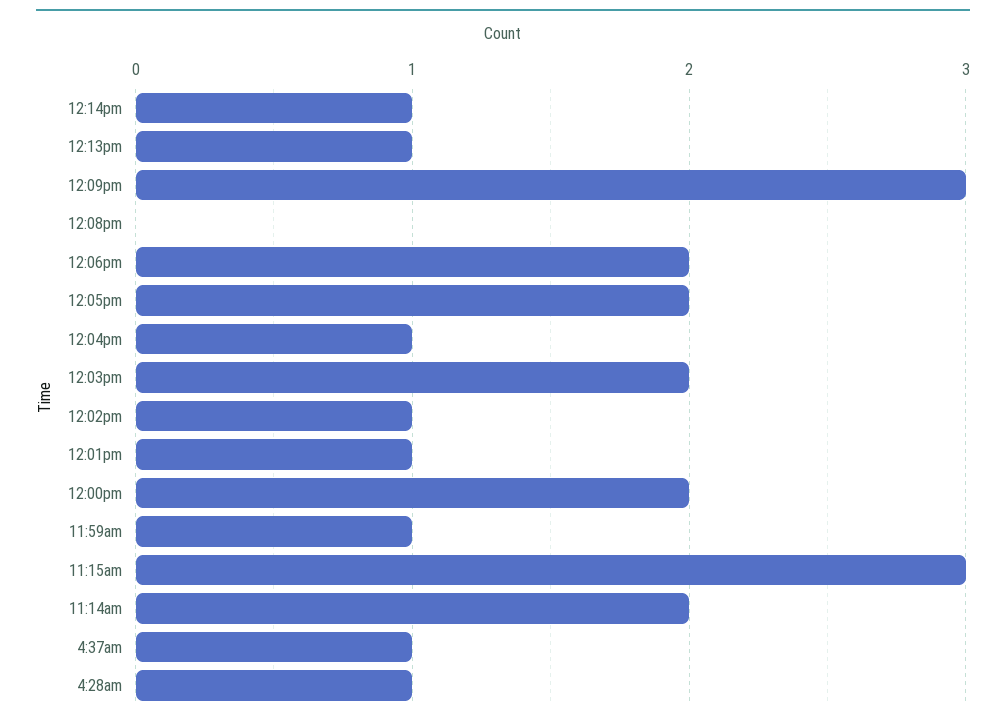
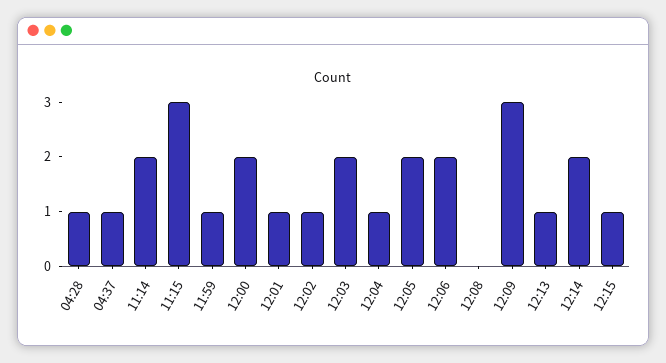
12:14pm: 1 -> 2
12:15: none -> 1

